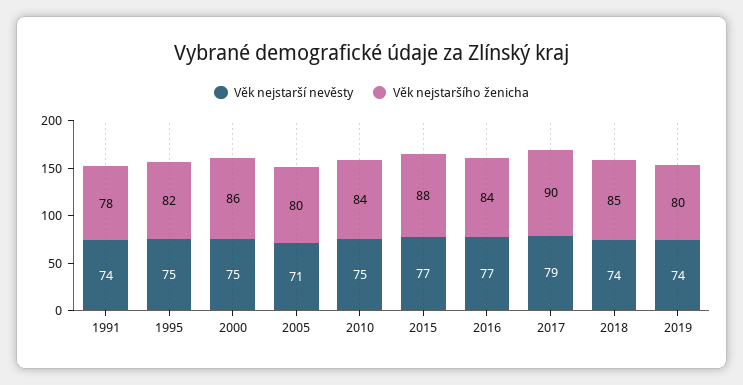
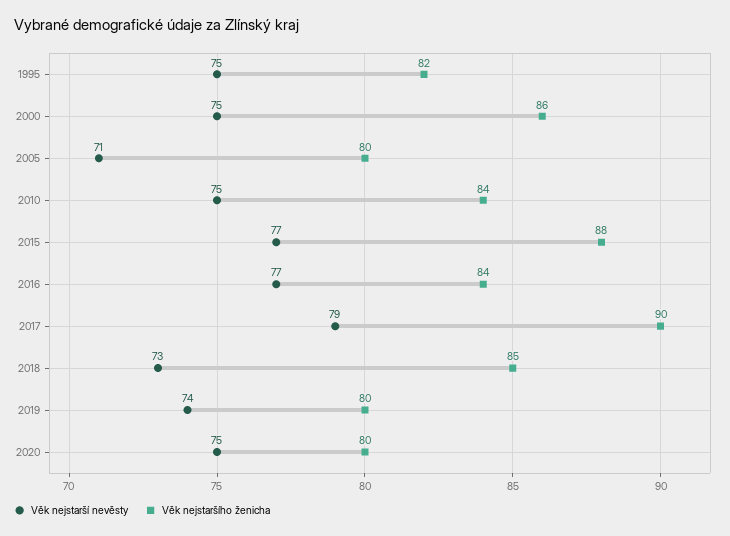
Věk nejstarší nevěsty, 1991: 74 -> none
Věk nejstaršího ženicha, 1991: 78 -> none
Věk nejstarší nevěsty, 2018: 74 -> 73
Věk nejstarší nevěsty, 2020: none -> 75
Věk nejstaršího ženicha, 2020: none -> 80

